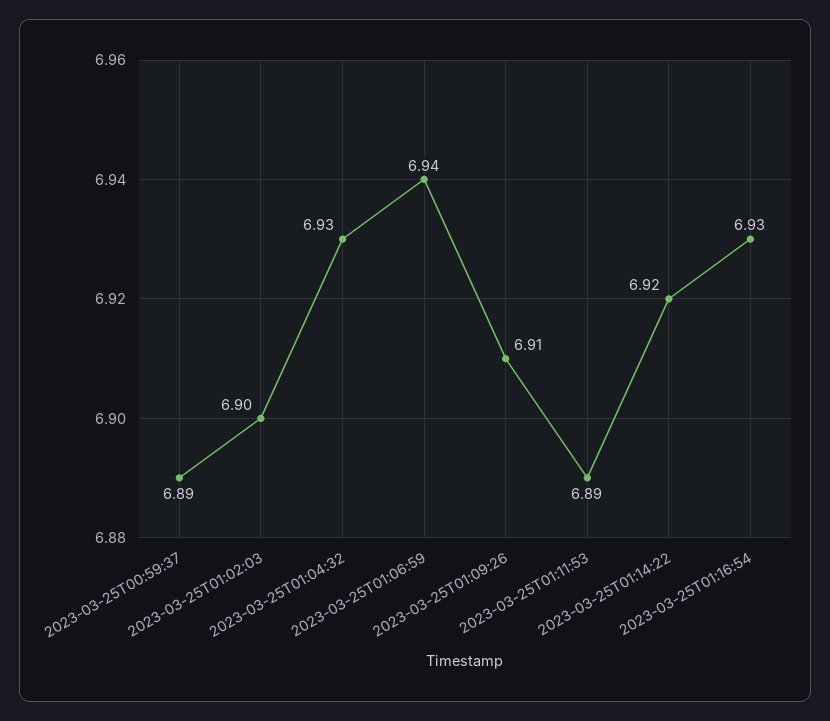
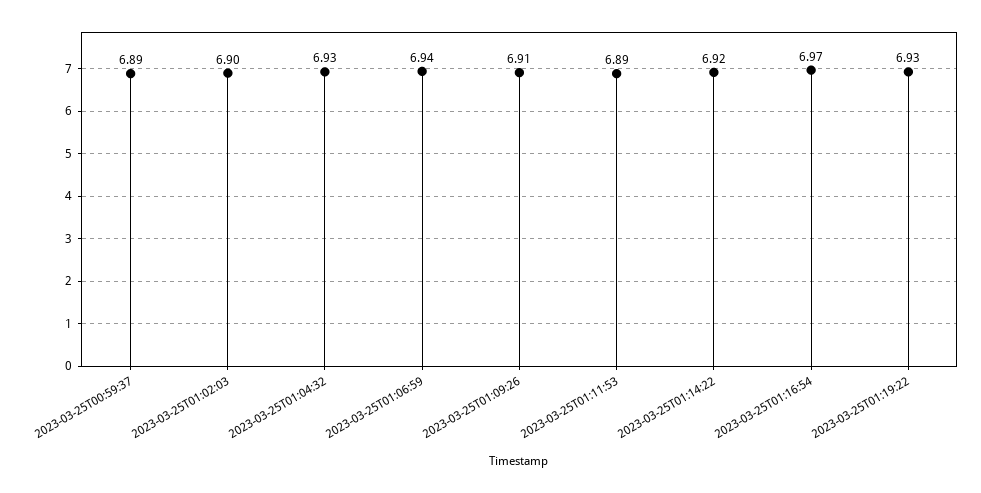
2023-03-25T01:16:54: 6.93 -> 6.97
2023-03-25T01:19:22: none -> 6.93

